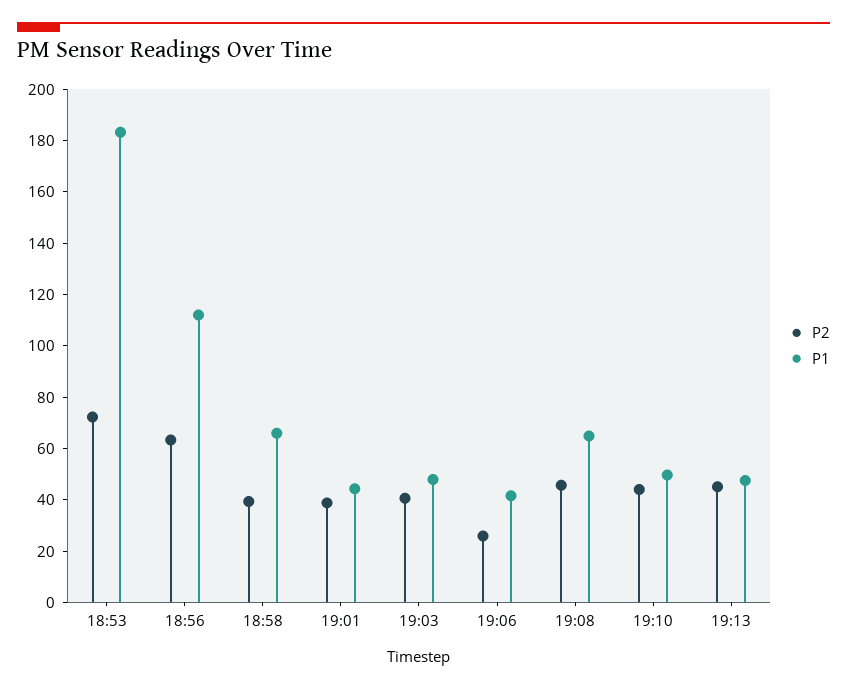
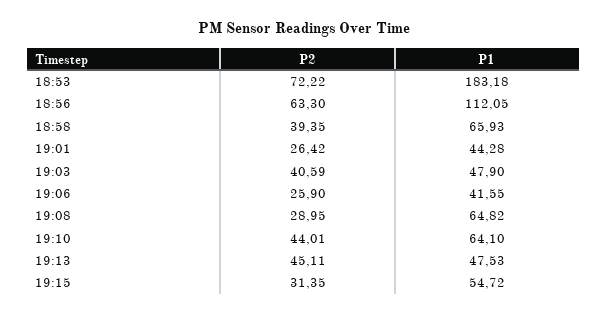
P2, 19:01: 40 -> 26.42
P2, 19:08: 45 -> 28.95
P1, 19:10: 50 -> 64.1
P2, 19:15: none -> 31.35
P1, 19:15: none -> 54.72

